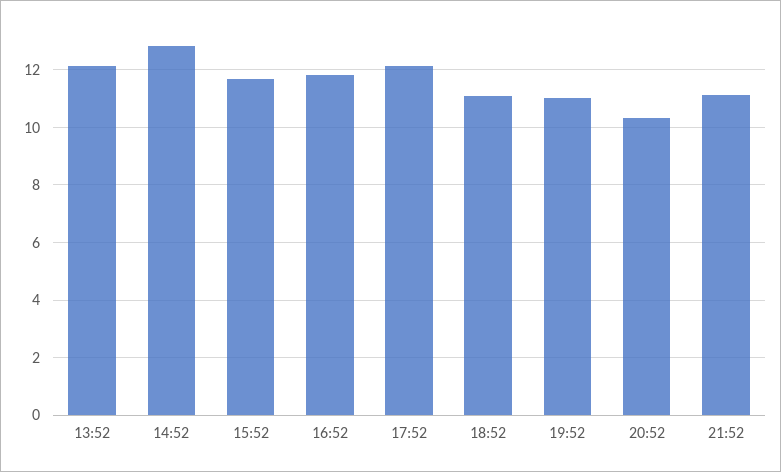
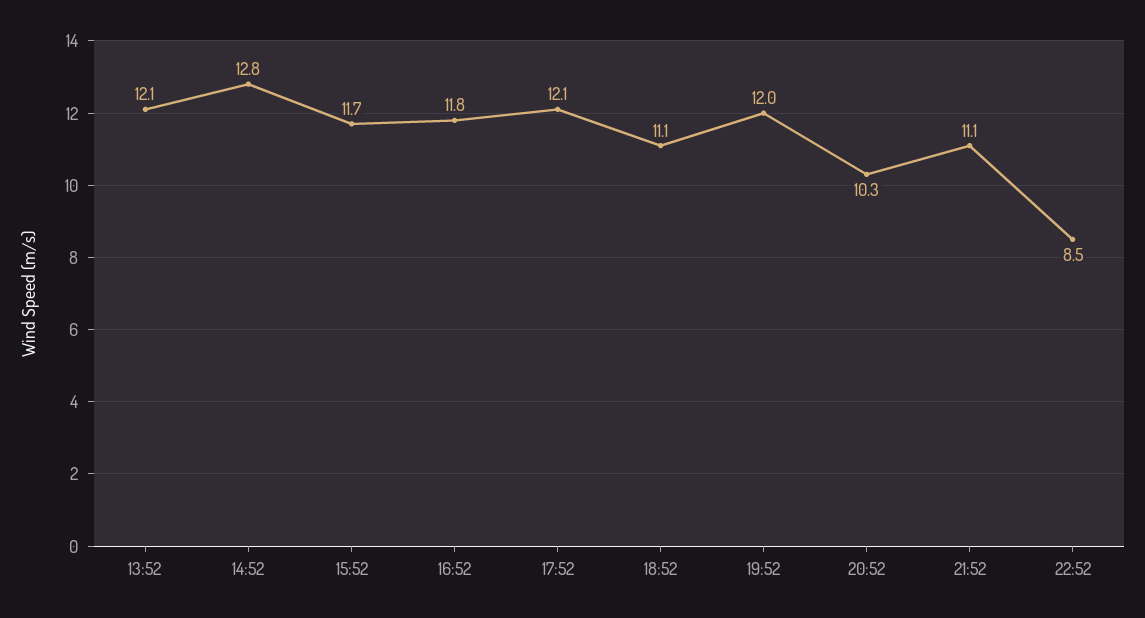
19:52: 11 -> 12
22:52: none -> 8.5

